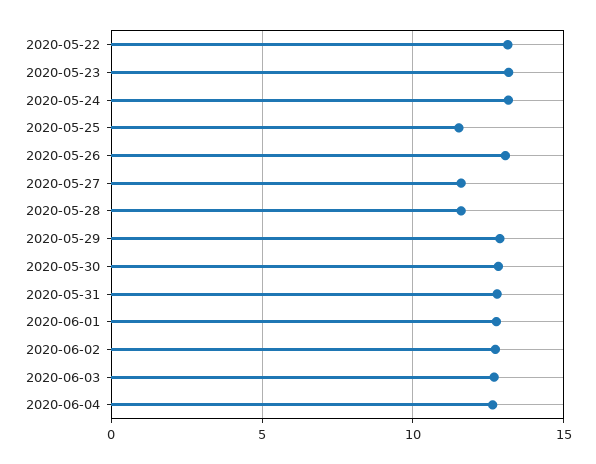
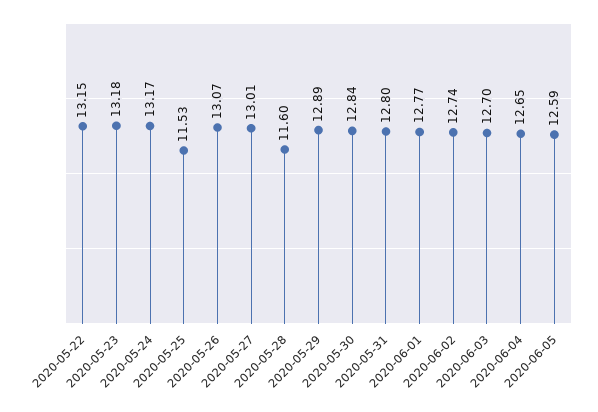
2020-05-27: 11.5 -> 13.01
2020-06-05: none -> 12.59

